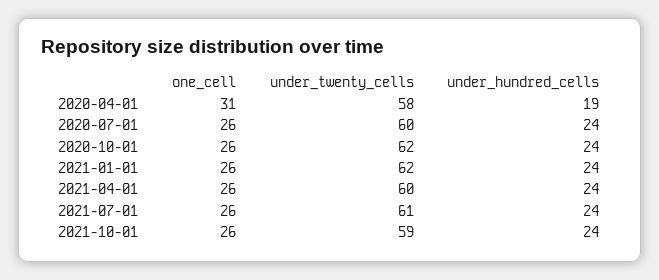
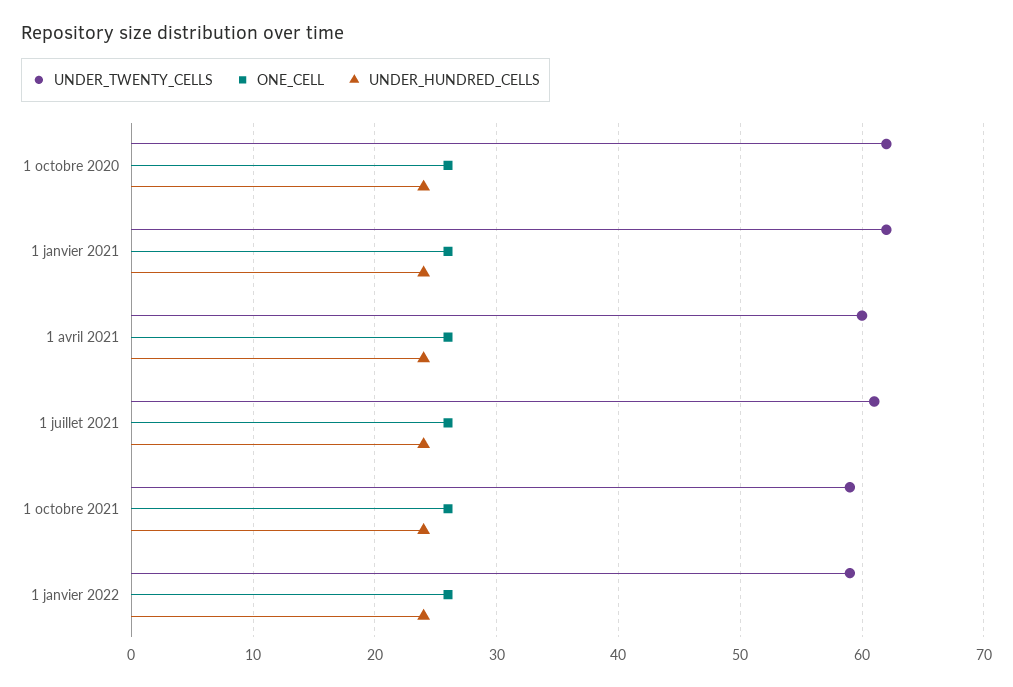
one_cell, 2020-04-01: 31 -> none
under_twenty_cells, 2020-04-01: 58 -> none
under_hundred_cells, 2020-04-01: 19 -> none
one_cell, 2020-07-01: 26 -> none
under_twenty_cells, 2020-07-01: 60 -> none
under_hundred_cells, 2020-07-01: 24 -> none
under_twenty_cells, 1 janvier 2022: none -> 59
one_cell, 1 janvier 2022: none -> 26
under_hundred_cells, 1 janvier 2022: none -> 24

